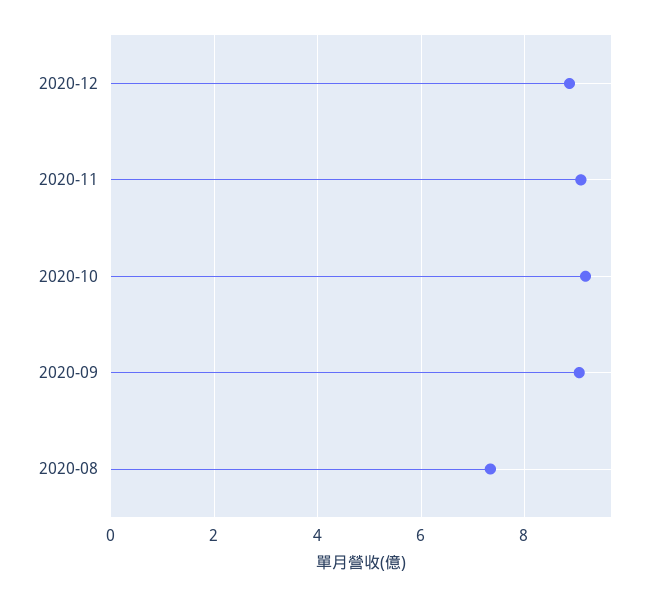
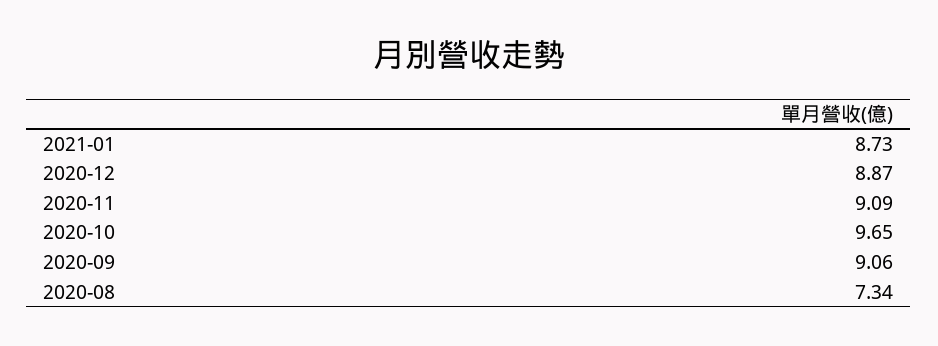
2020-10: 9.2 -> 9.65
2021-01: none -> 8.73

